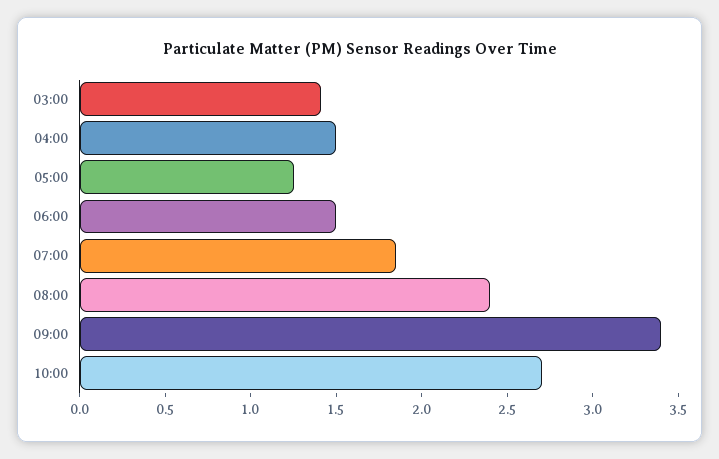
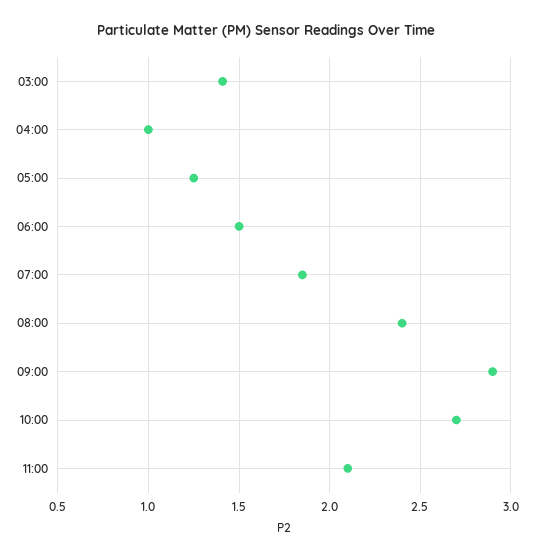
04:00: 1.5 -> 1
09:00: 3.4 -> 2.9
11:00: none -> 2.1

